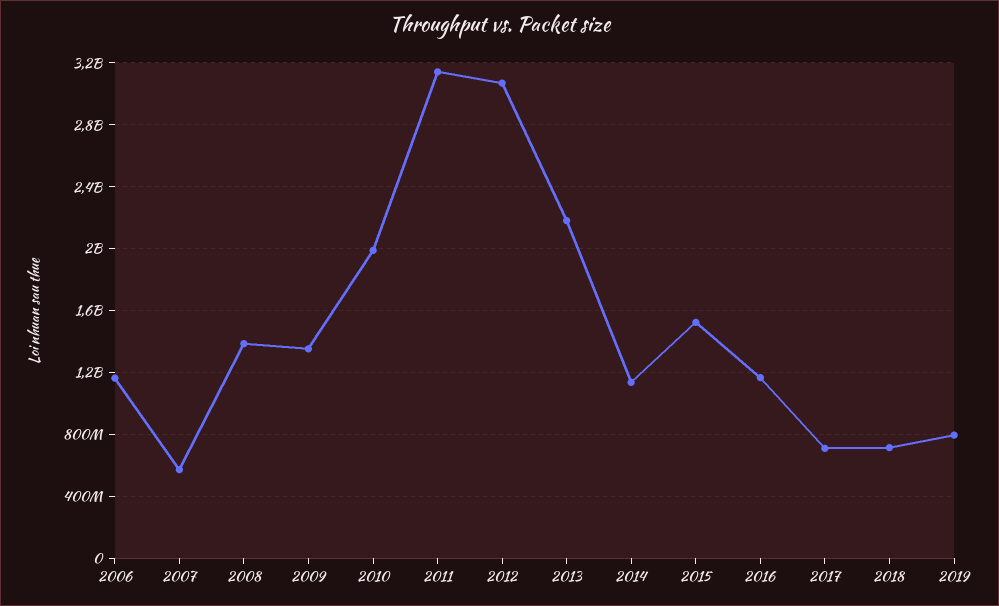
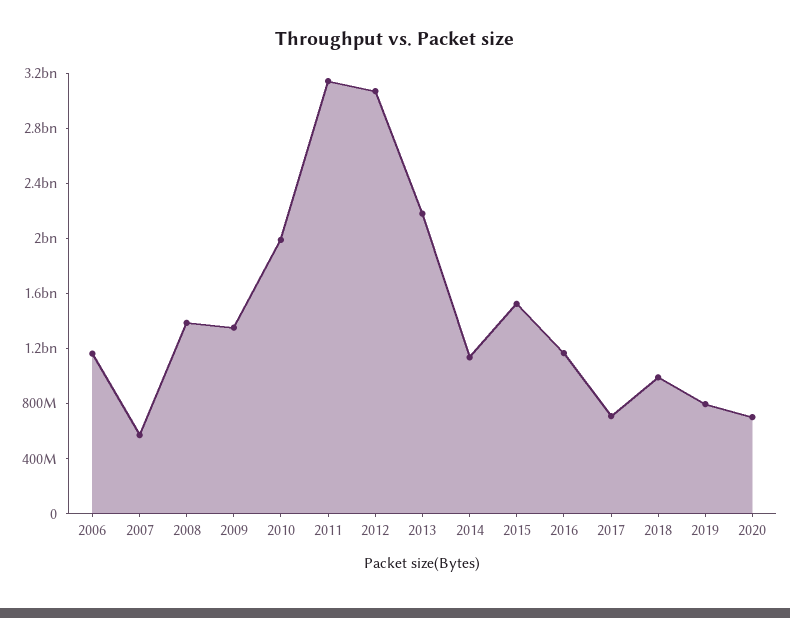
2018: 700000000 -> 1000000000
2020: none -> 700000000

